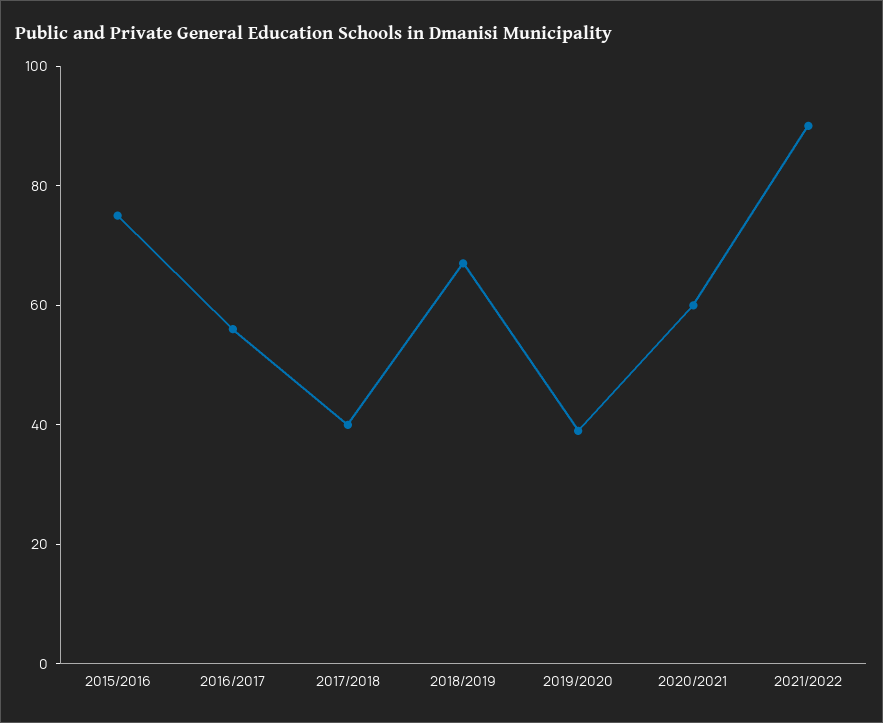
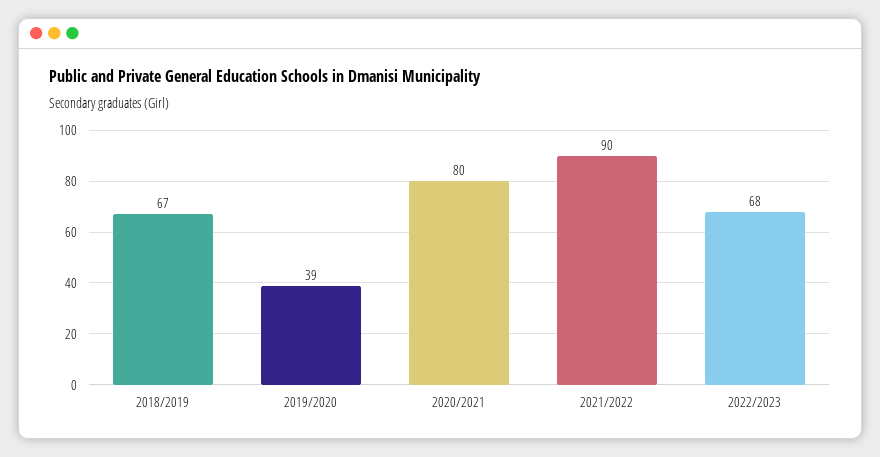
2015/2016: 75 -> none
2016/2017: 55 -> none
2017/2018: 40 -> none
2020/2021: 60 -> 80
2022/2023: none -> 68

